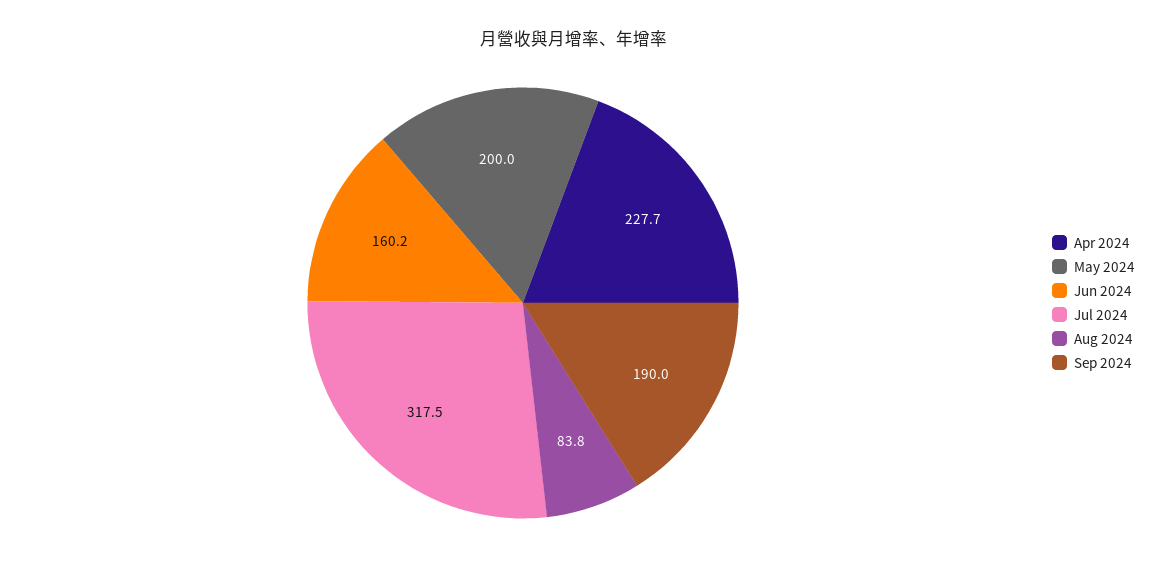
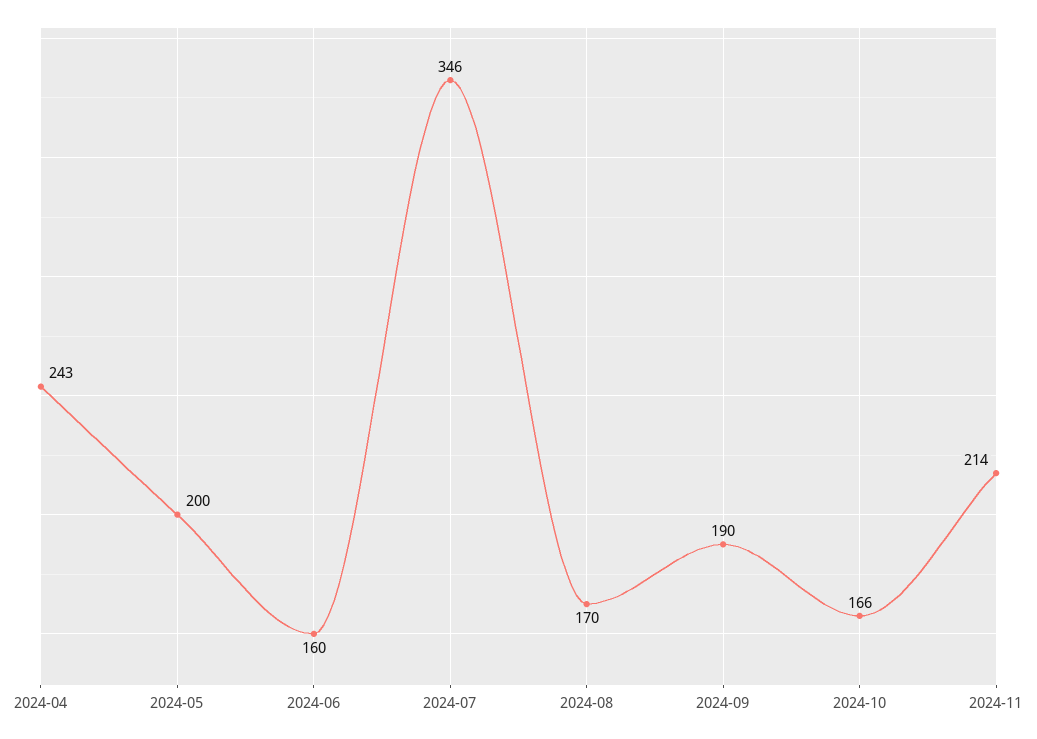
Apr 2024: 227.7 -> 243
Jul 2024: 317.5 -> 346
Aug 2024: 83.8 -> 170
2024-10: none -> 166
2024-11: none -> 214

